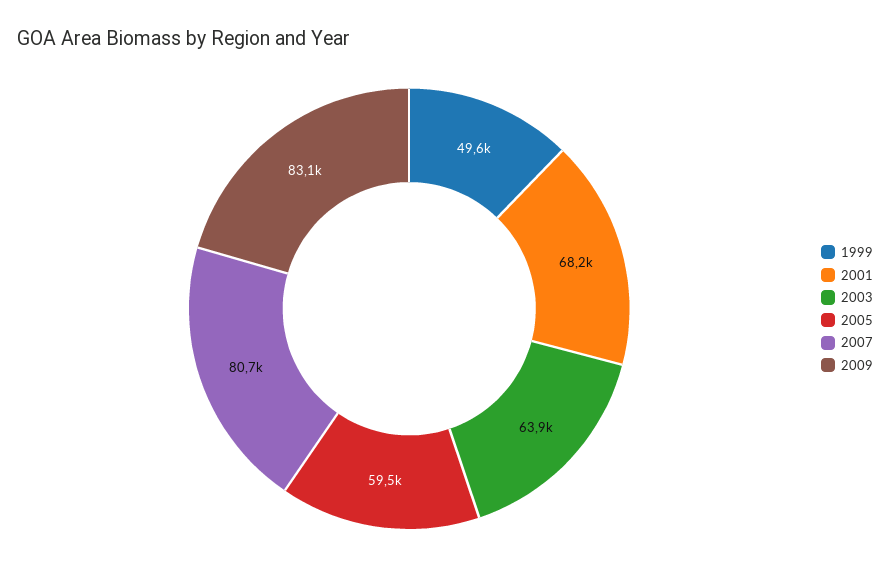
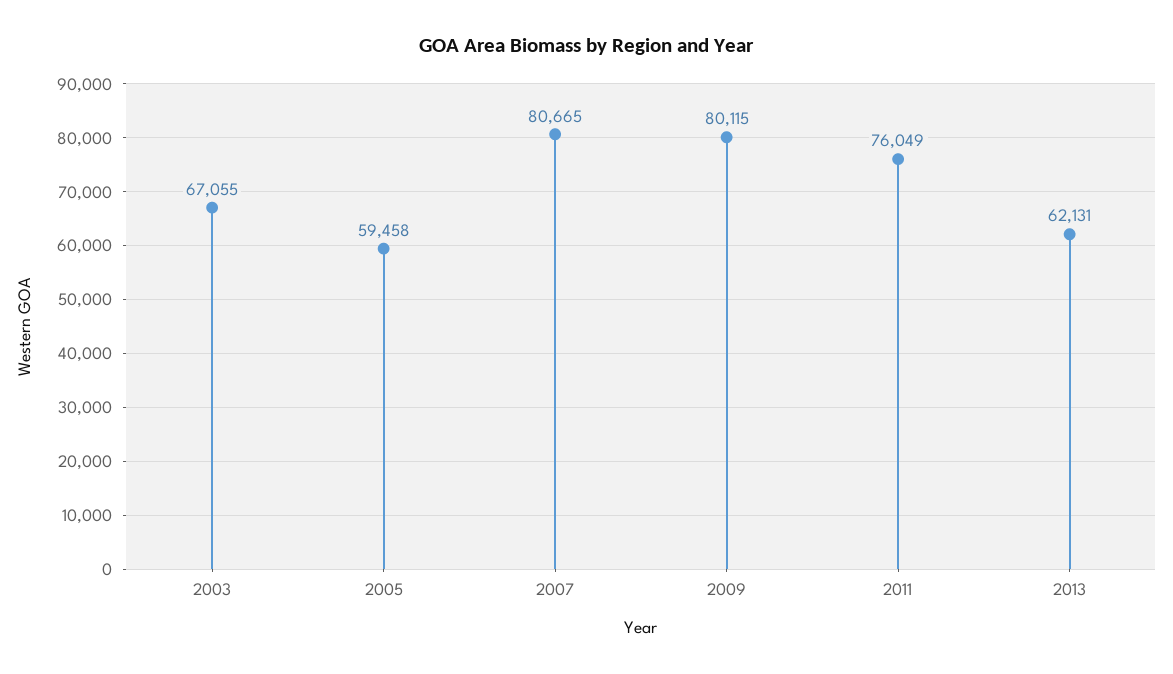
1999: 49600 -> none
2001: 68200 -> none
2003: 63900 -> 67055
2009: 83100 -> 80115
2011: none -> 76049
2013: none -> 62131

